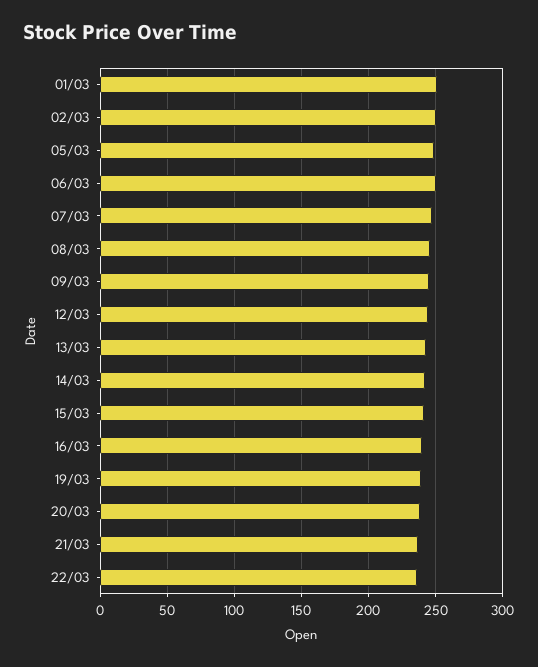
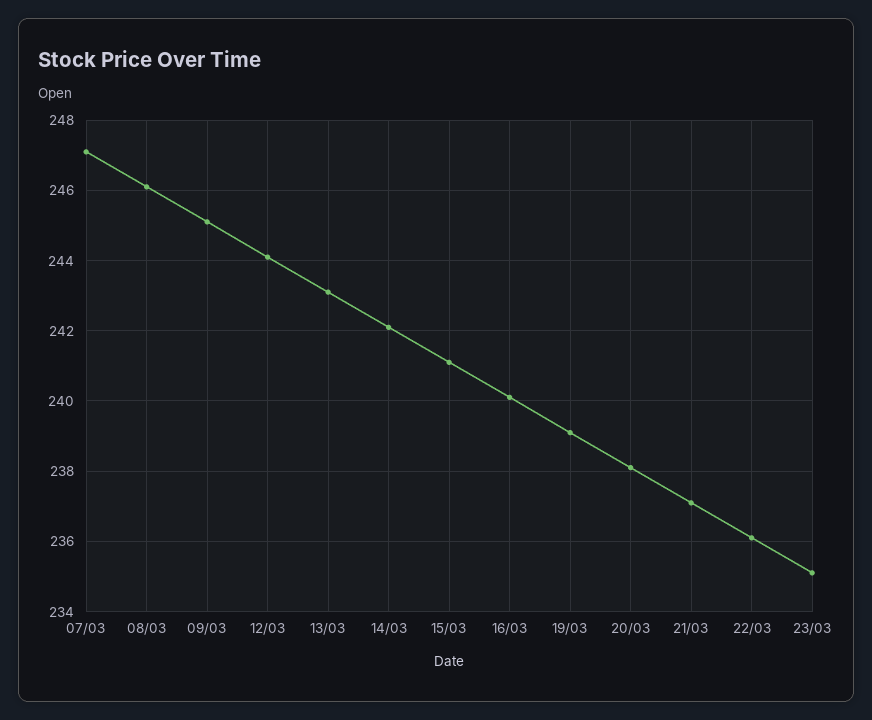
01/03: 250 -> none
02/03: 250 -> none
05/03: 250 -> none
06/03: 250 -> none
23/03: none -> 235

